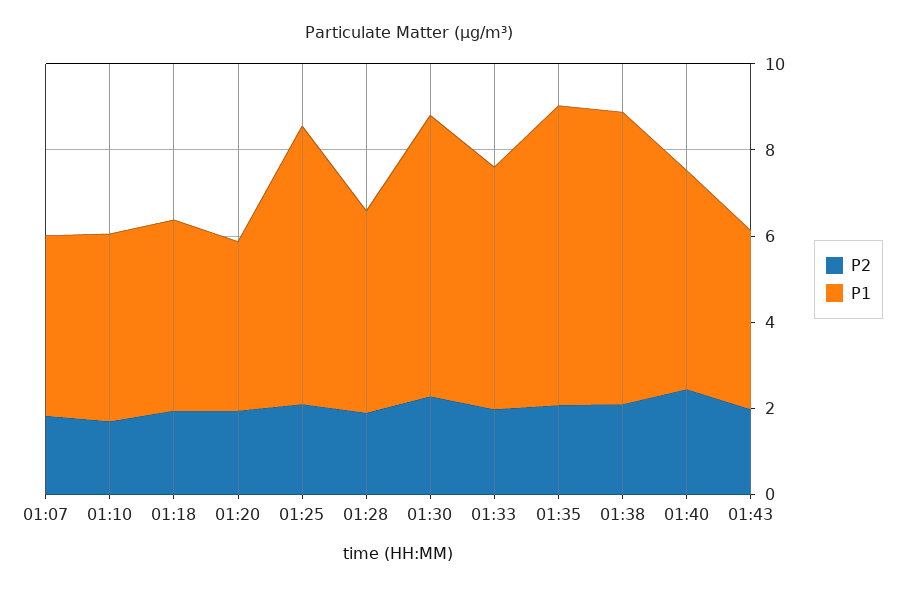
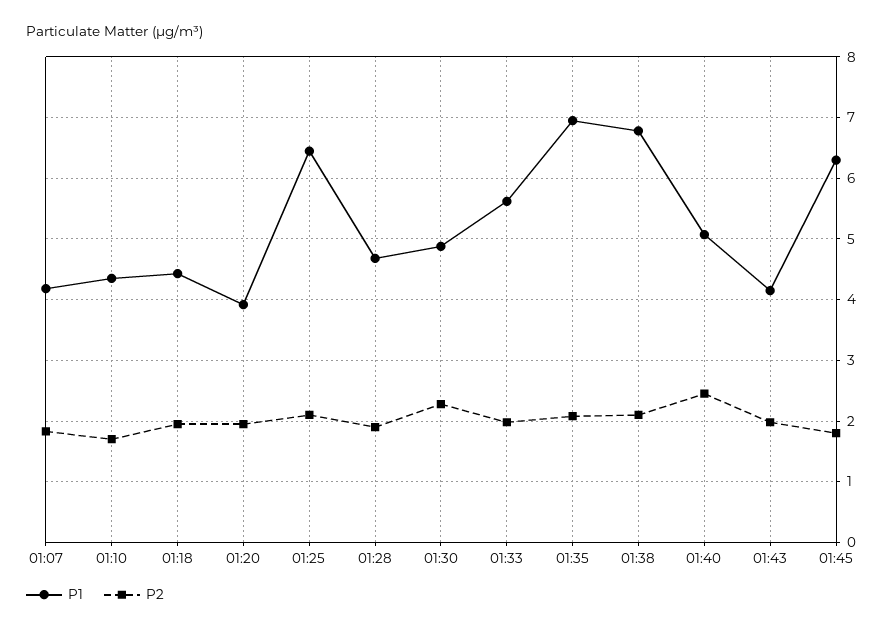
P1, 01:30: 6.5 -> 4.9
P1, 01:45: none -> 6.3
P2, 01:45: none -> 1.8

